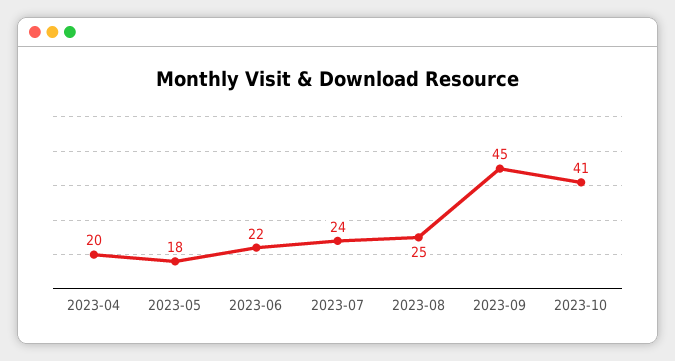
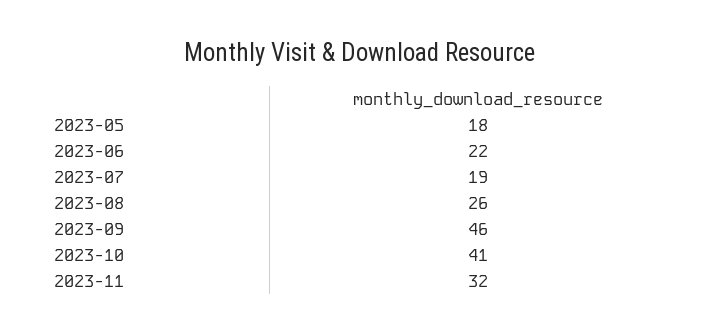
2023-04: 20 -> none
2023-07: 24 -> 19
2023-08: 25 -> 26
2023-09: 45 -> 46
2023-11: none -> 32

